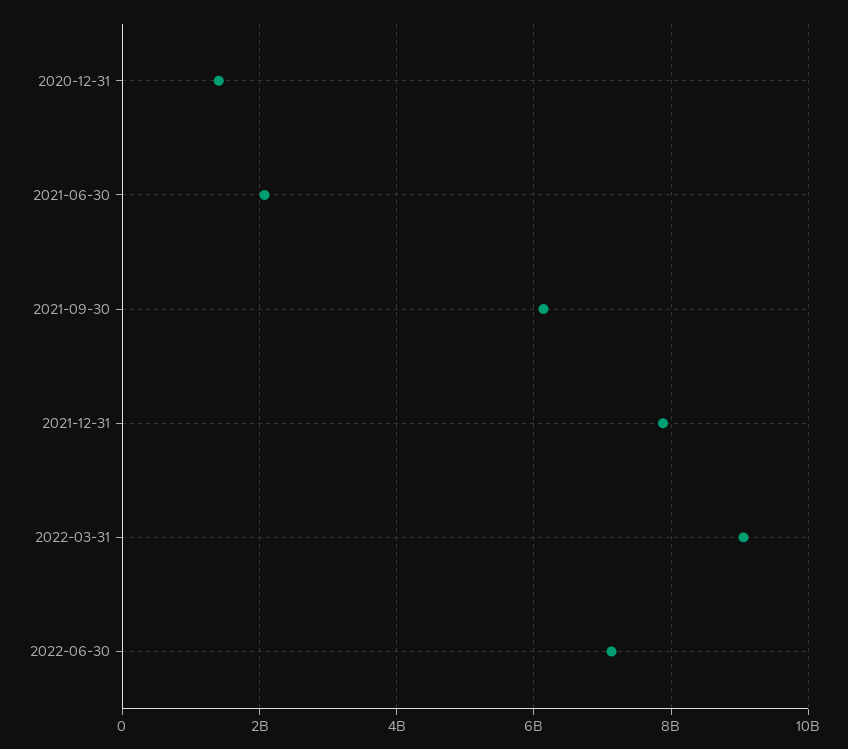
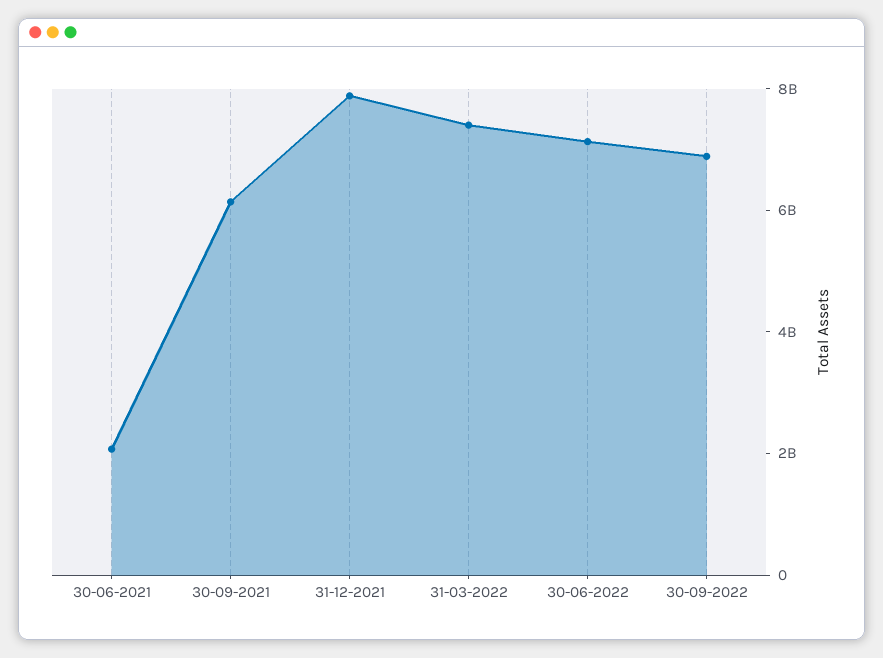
2020-12-31: 1400000000 -> none
2022-03-31: 9000000000 -> 7500000000
30-09-2022: none -> 7000000000

